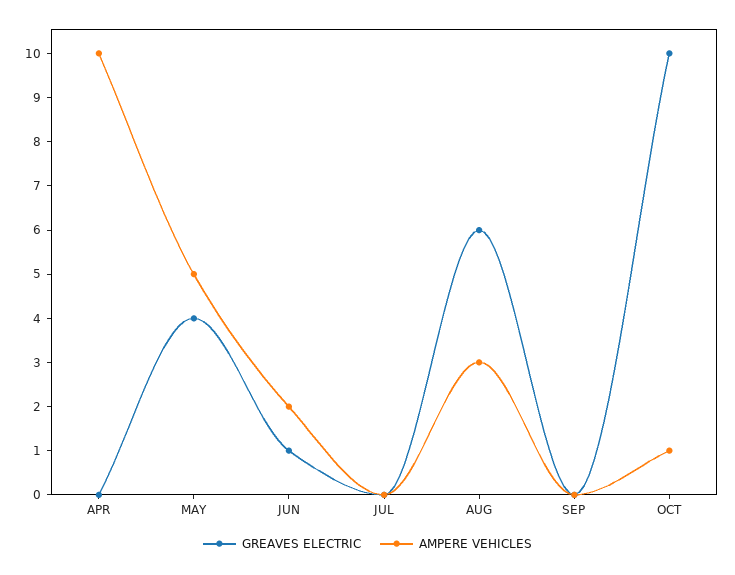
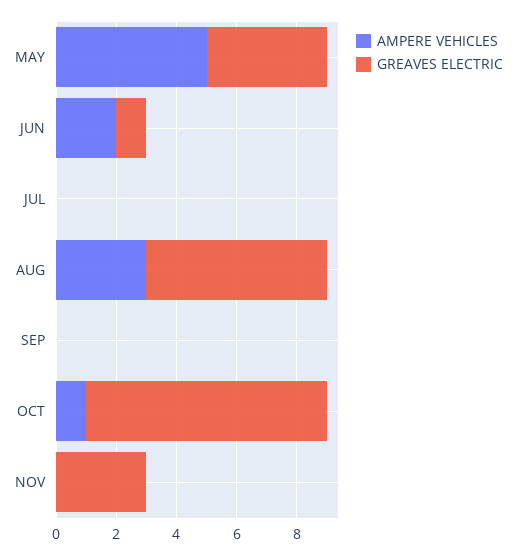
GREAVES ELECTRIC, APR: 0 -> none
AMPERE VEHICLES, APR: 10 -> none
GREAVES ELECTRIC, OCT: 10 -> 8
AMPERE VEHICLES, NOV: none -> 0
GREAVES ELECTRIC, NOV: none -> 3

